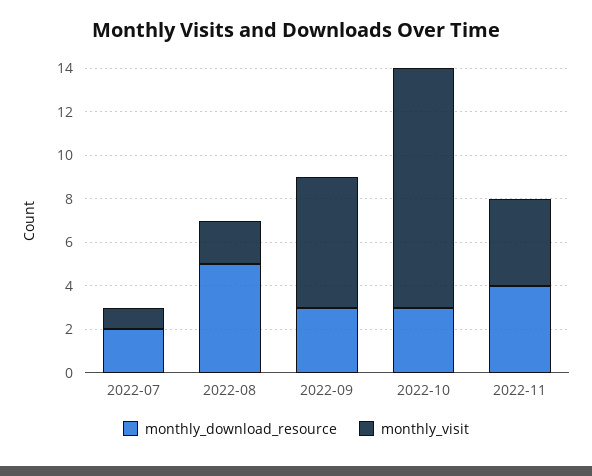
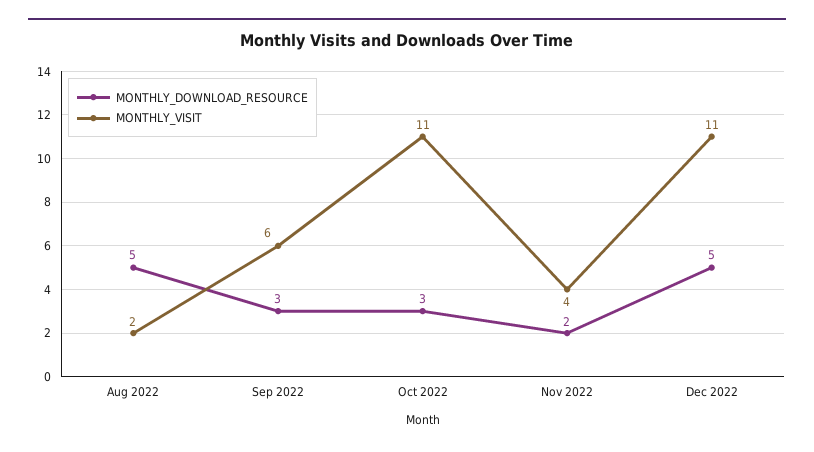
monthly_download_resource, 2022-07: 2 -> none
monthly_visit, 2022-07: 1 -> none
monthly_download_resource, 2022-11: 4 -> 2
monthly_download_resource, Dec 2022: none -> 5
monthly_visit, Dec 2022: none -> 11

